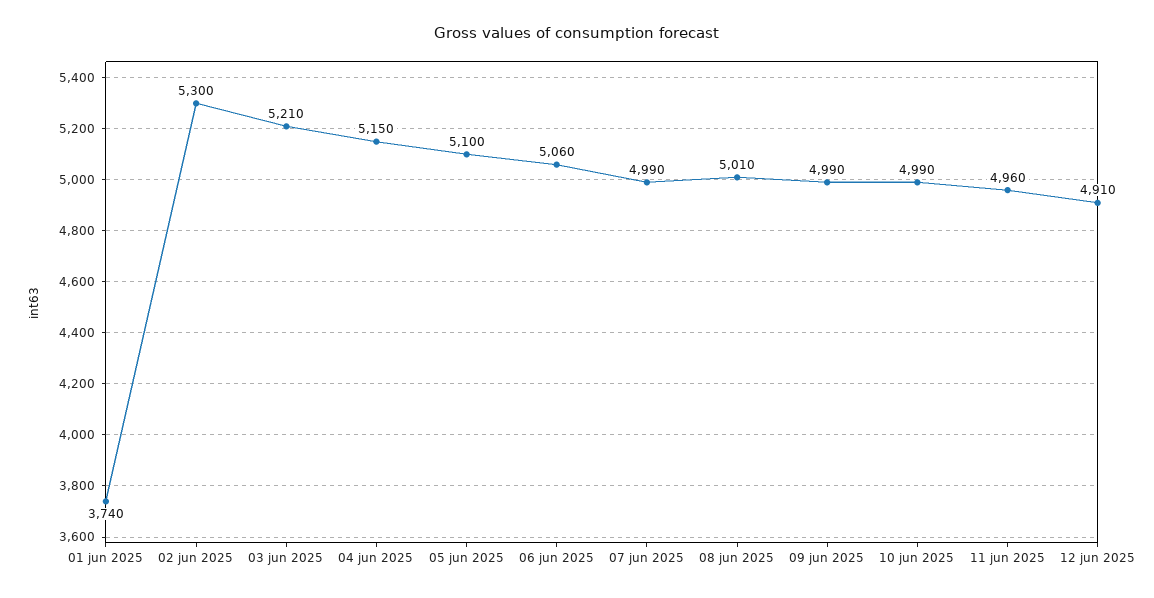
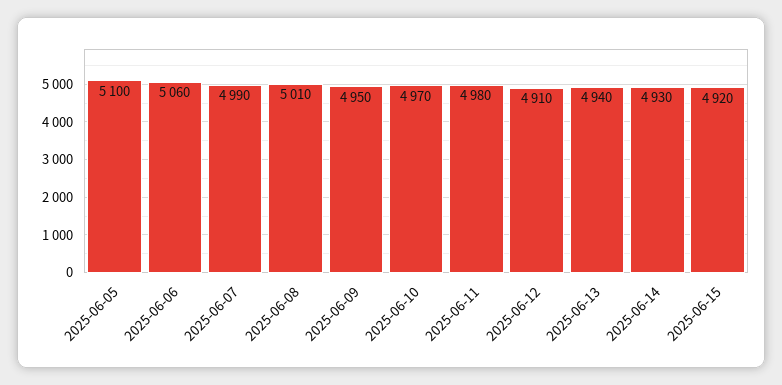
01 jun 2025: 3740 -> none
02 jun 2025: 5300 -> none
03 jun 2025: 5210 -> none
04 jun 2025: 5150 -> none
09 jun 2025: 4990 -> 4950
10 jun 2025: 4990 -> 4970
11 jun 2025: 4960 -> 4980
2025-06-13: none -> 4940
2025-06-14: none -> 4930
2025-06-15: none -> 4920

